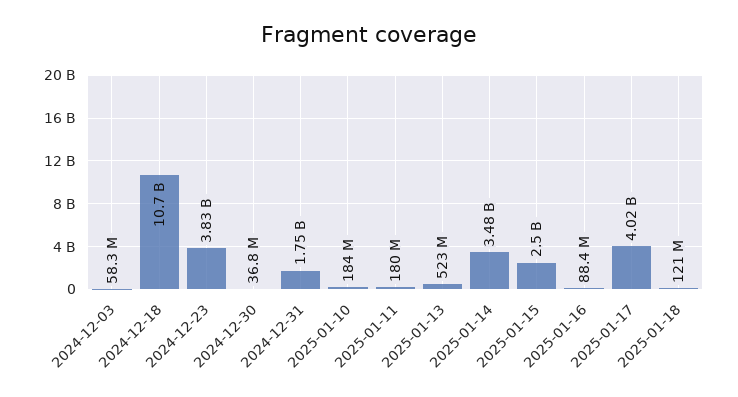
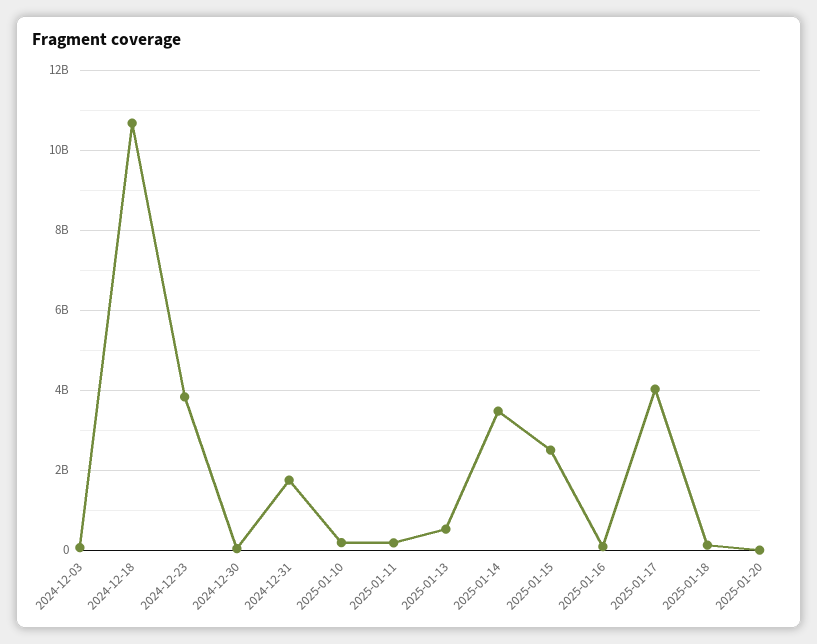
2025-01-20: none -> 0

